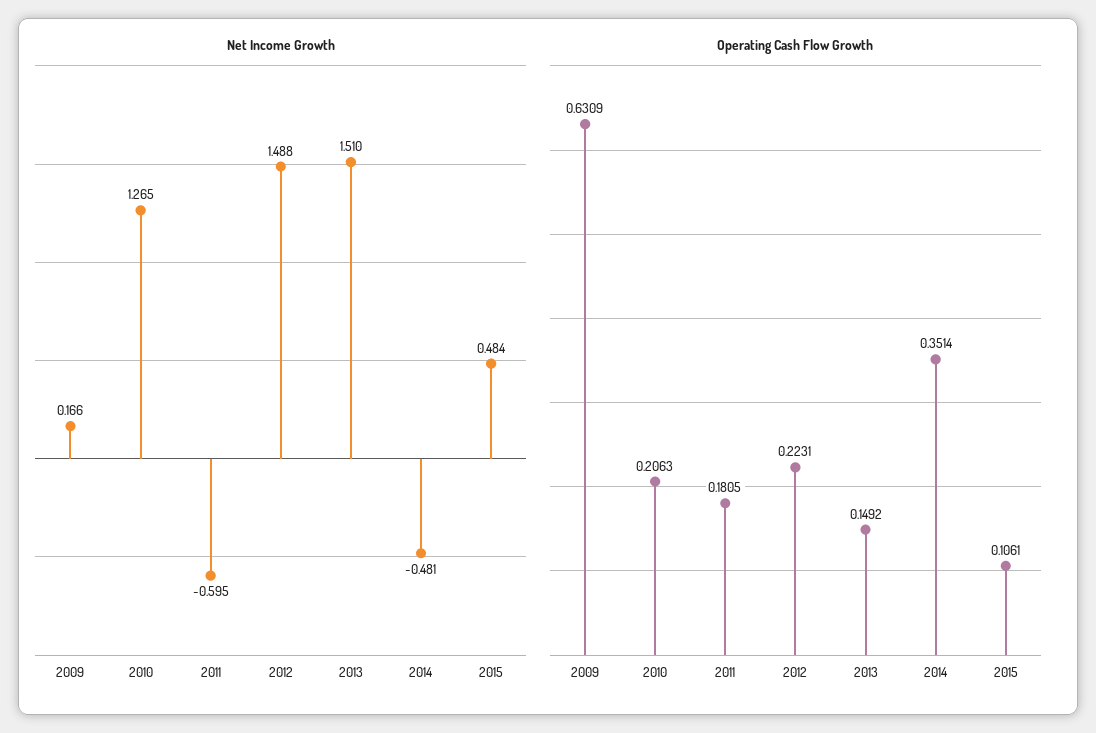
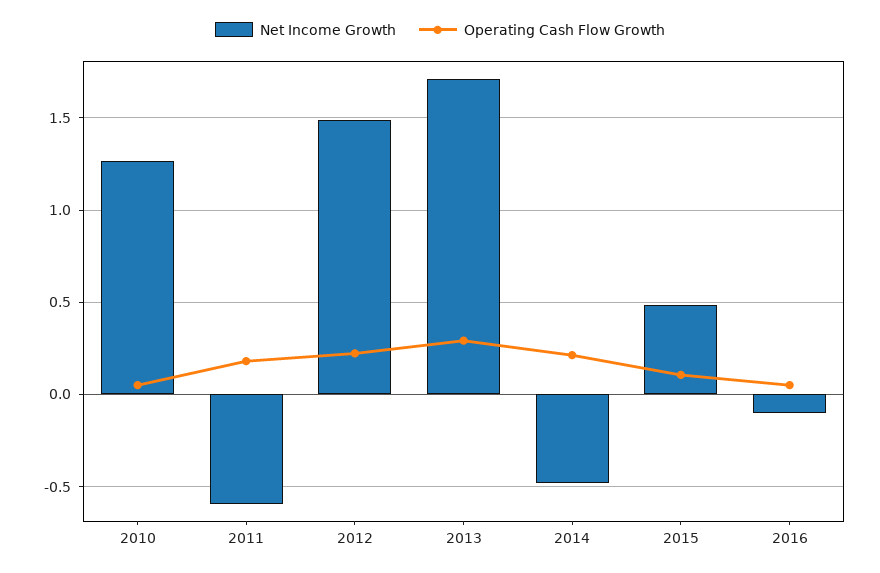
Net Income Growth, 2009: 0.166 -> none
Net Income Growth, 2013: 1.51 -> 1.7
Operating Cash Flow Growth, 2009: 0.6309 -> none
Operating Cash Flow Growth, 2010: 0.2063 -> 0.05
Operating Cash Flow Growth, 2013: 0.1492 -> 0.3
Operating Cash Flow Growth, 2014: 0.3514 -> 0.2
Net Income Growth, 2016: none -> -0.1
Operating Cash Flow Growth, 2016: none -> 0.05

